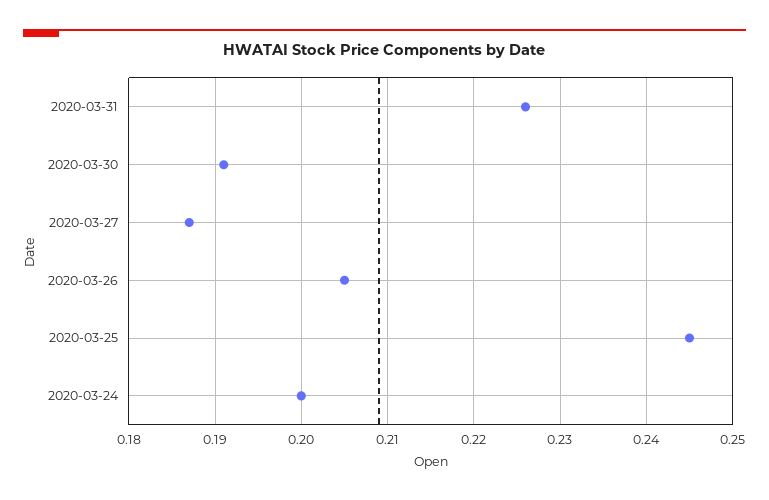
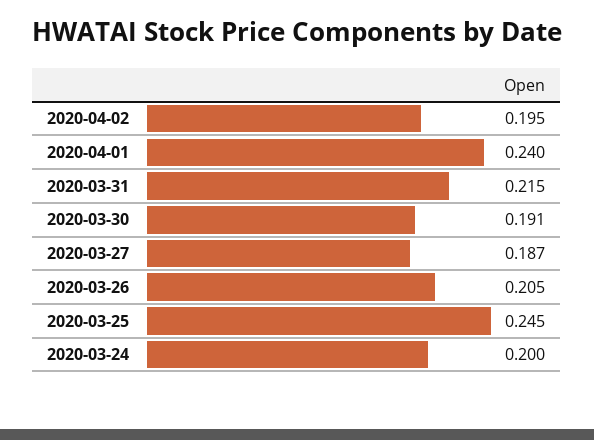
2020-03-31: 0.226 -> 0.215
2020-04-02: none -> 0.195
2020-04-01: none -> 0.24

